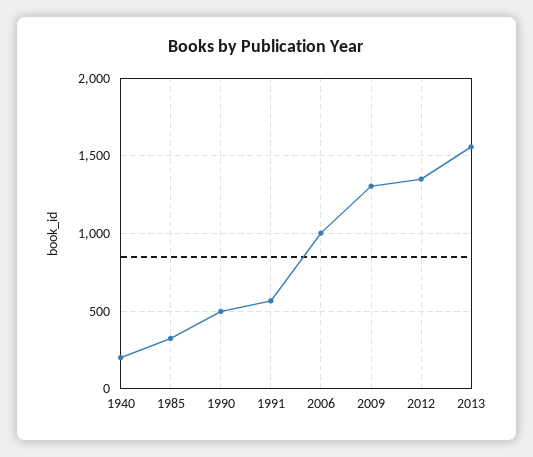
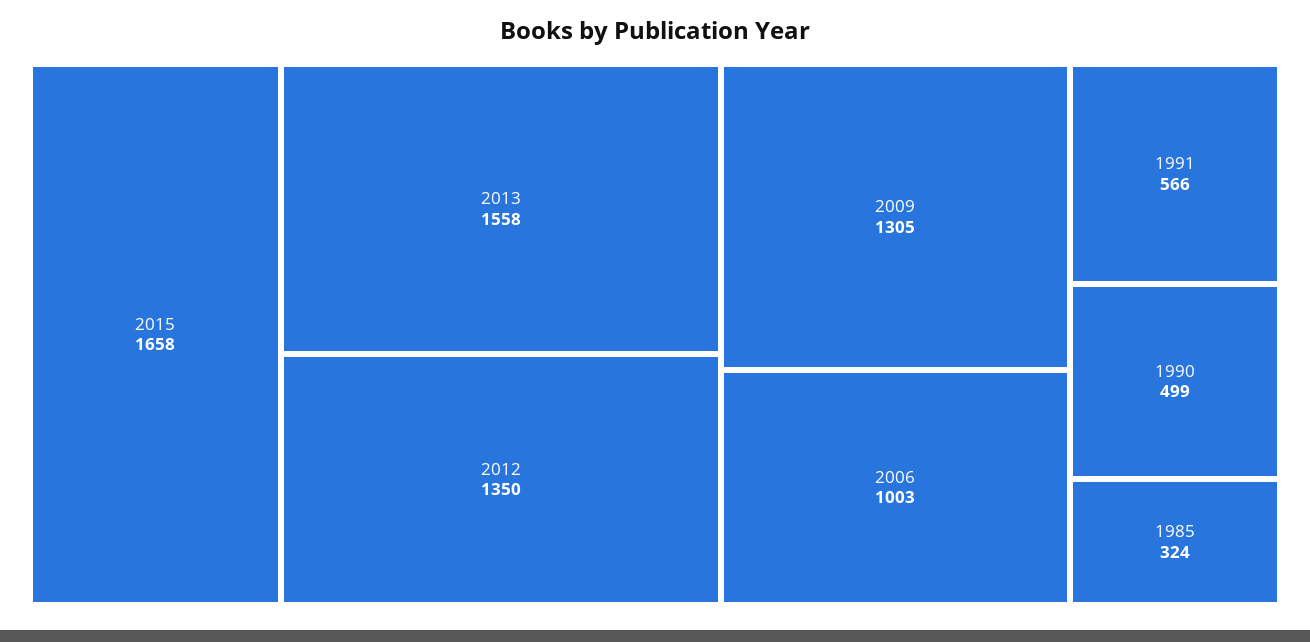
1940: 200 -> none
2015: none -> 1658

